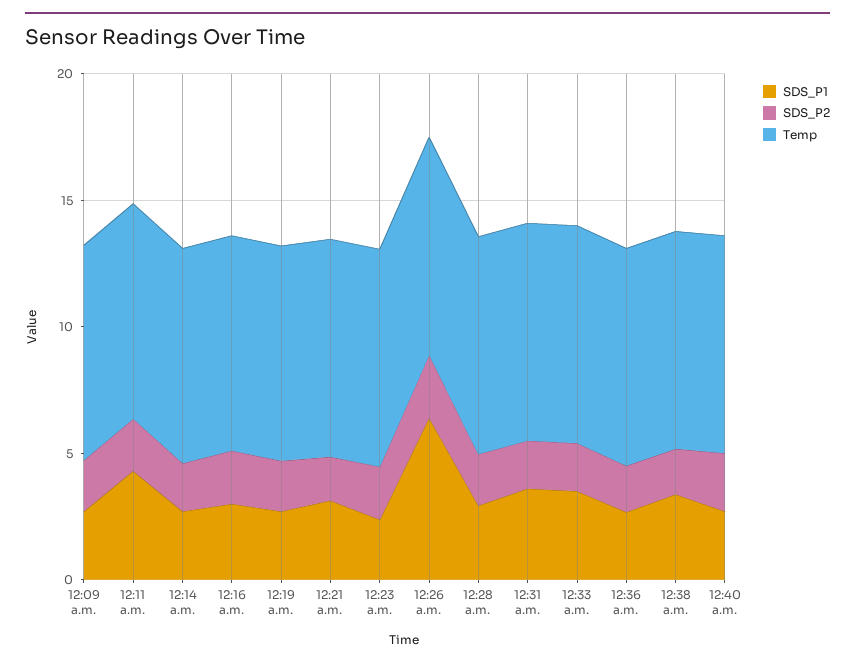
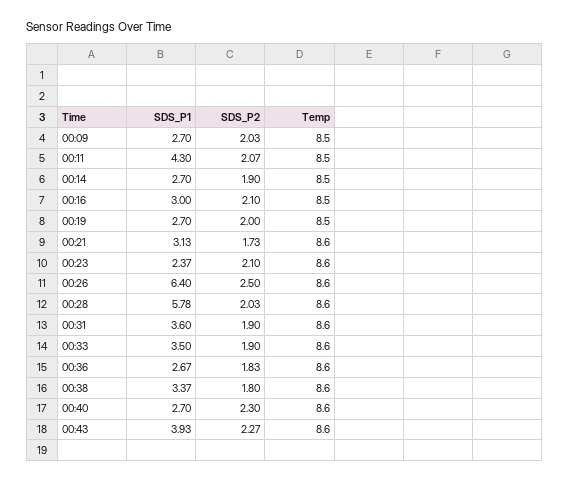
SDS_P1, 12:28 a.m.: 3 -> 5.78
SDS_P1, 00:43: none -> 3.93
SDS_P2, 00:43: none -> 2.27
Temp, 00:43: none -> 8.6

